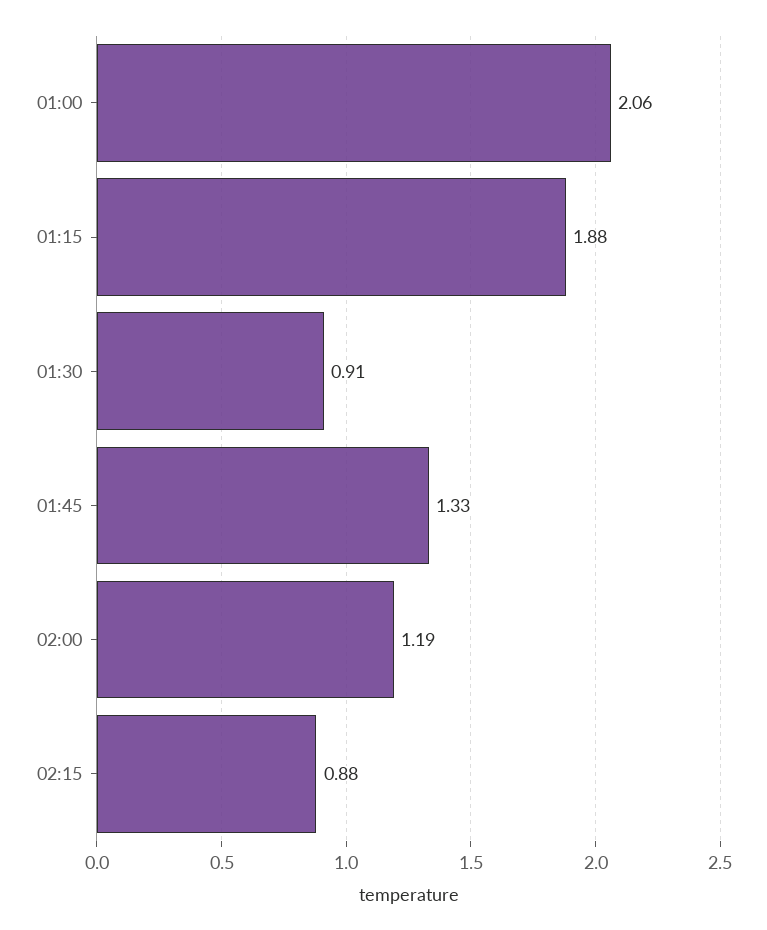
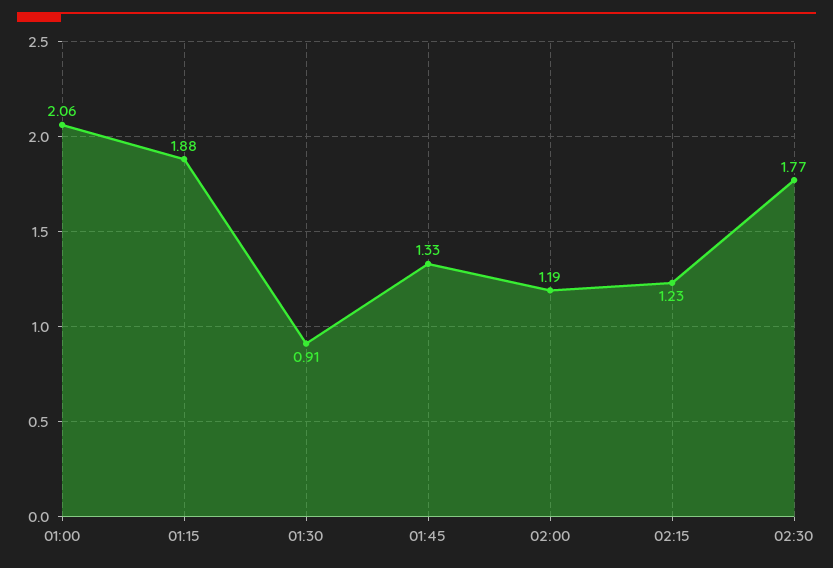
02:15: 0.88 -> 1.23
02:30: none -> 1.77

